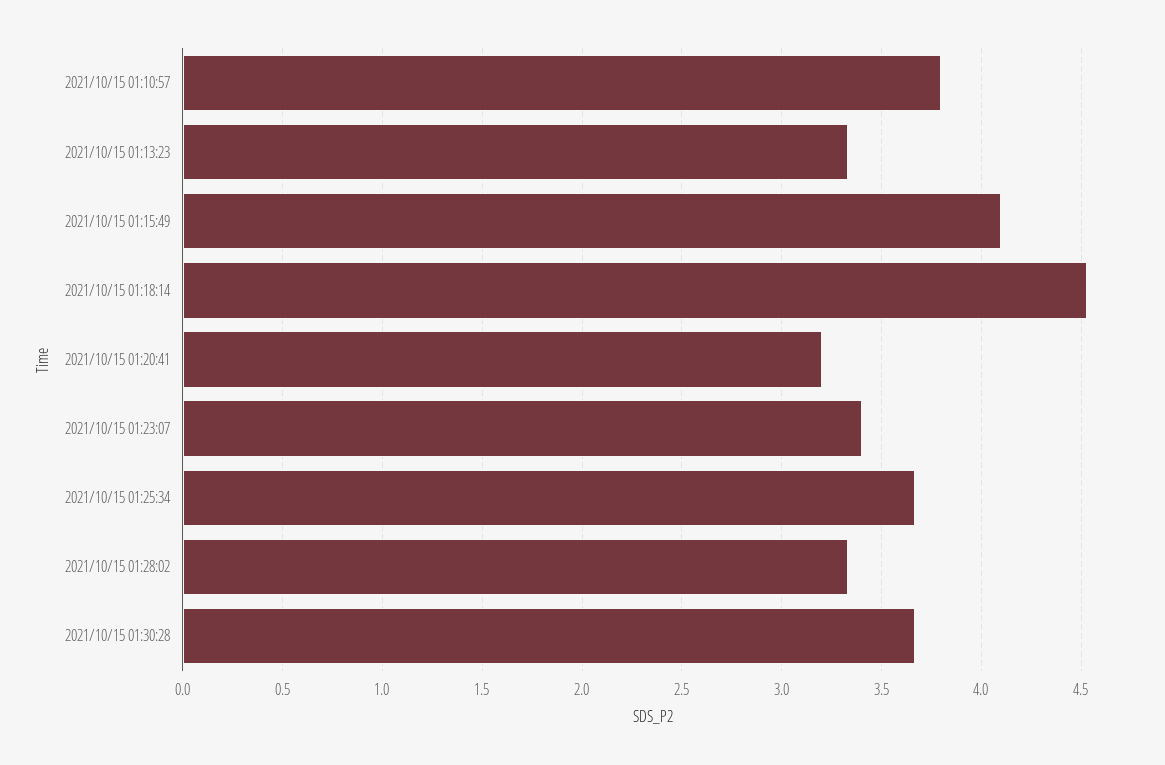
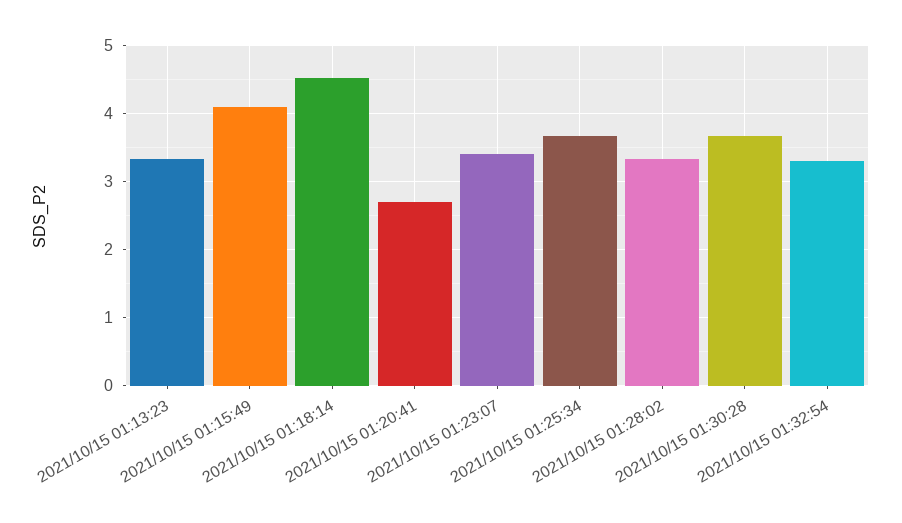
2021/10/15 01:10:57: 3.8 -> none
2021/10/15 01:20:41: 3.2 -> 2.7
2021/10/15 01:32:54: none -> 3.3

